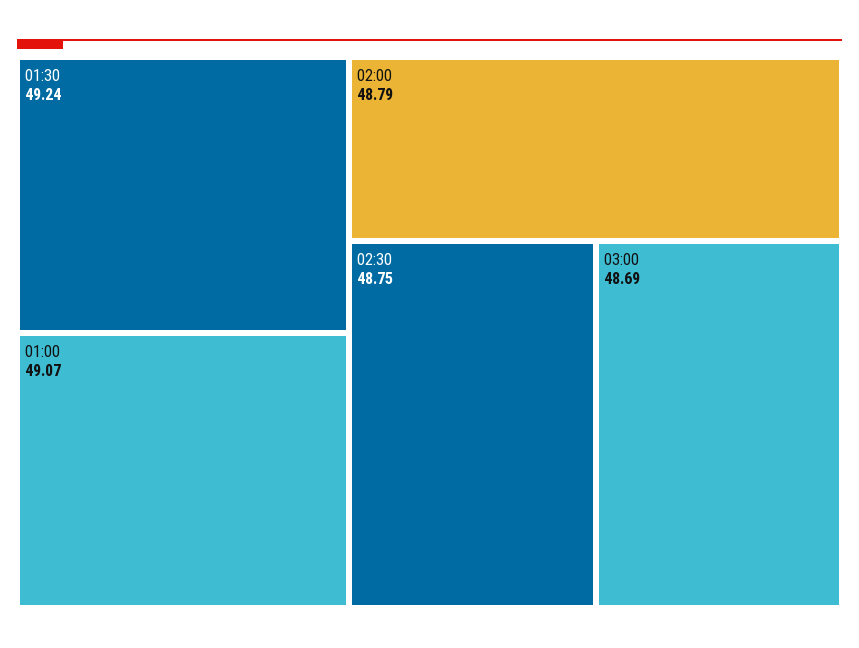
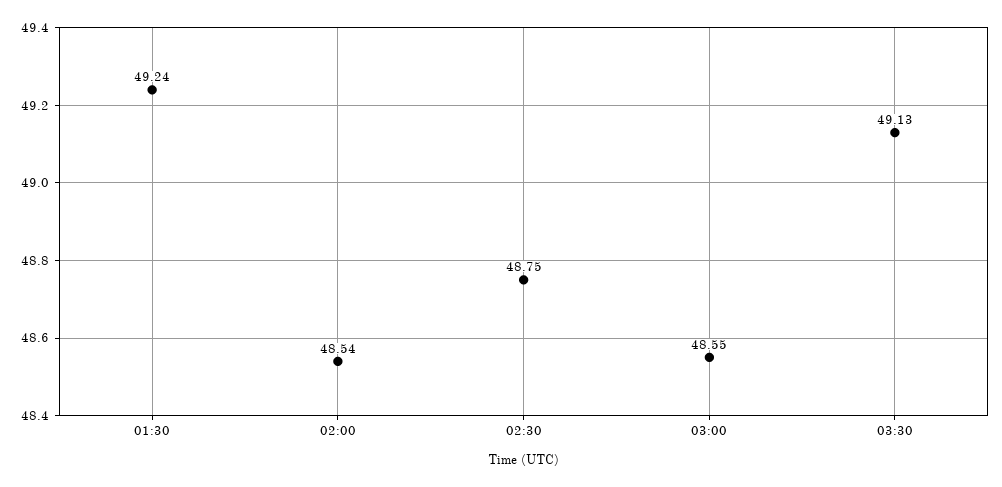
01:00: 49.07 -> none
02:00: 48.79 -> 48.54
03:00: 48.69 -> 48.55
03:30: none -> 49.13

